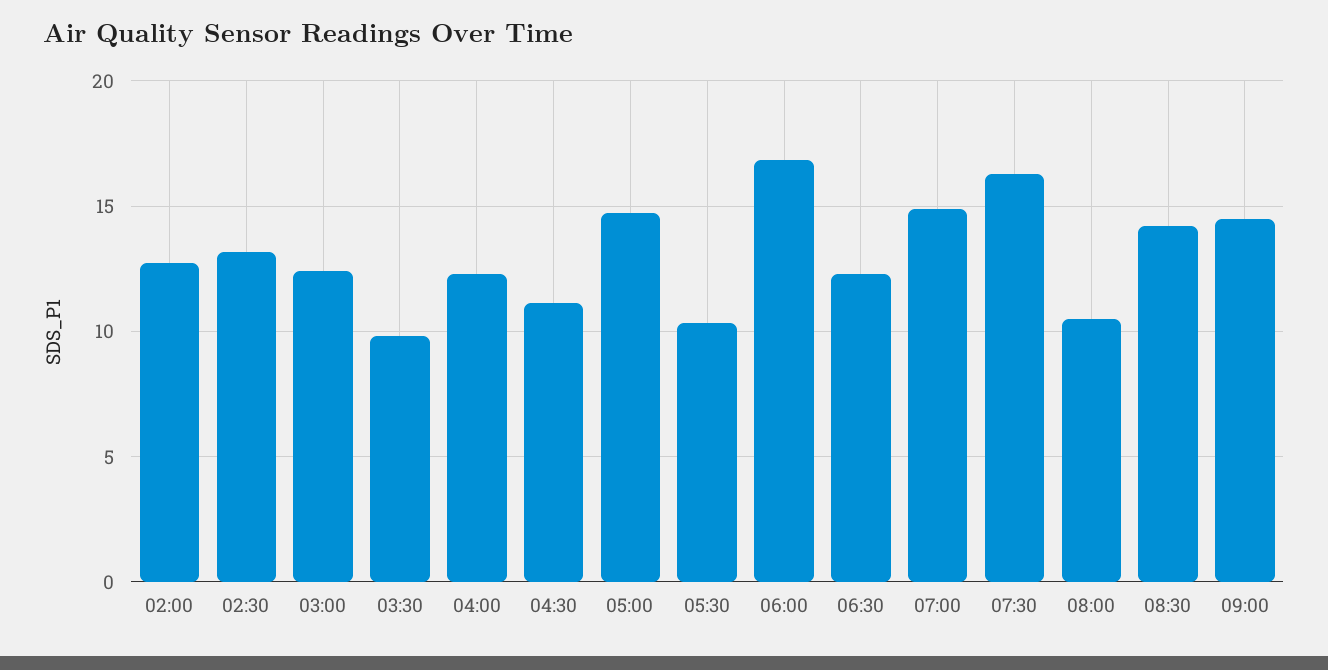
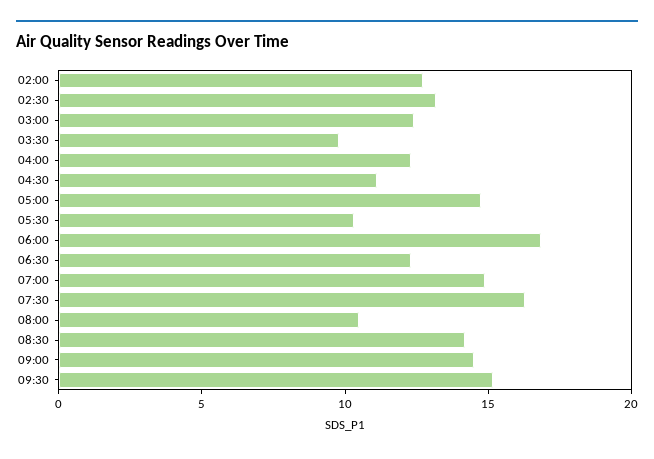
09:30: none -> 15

